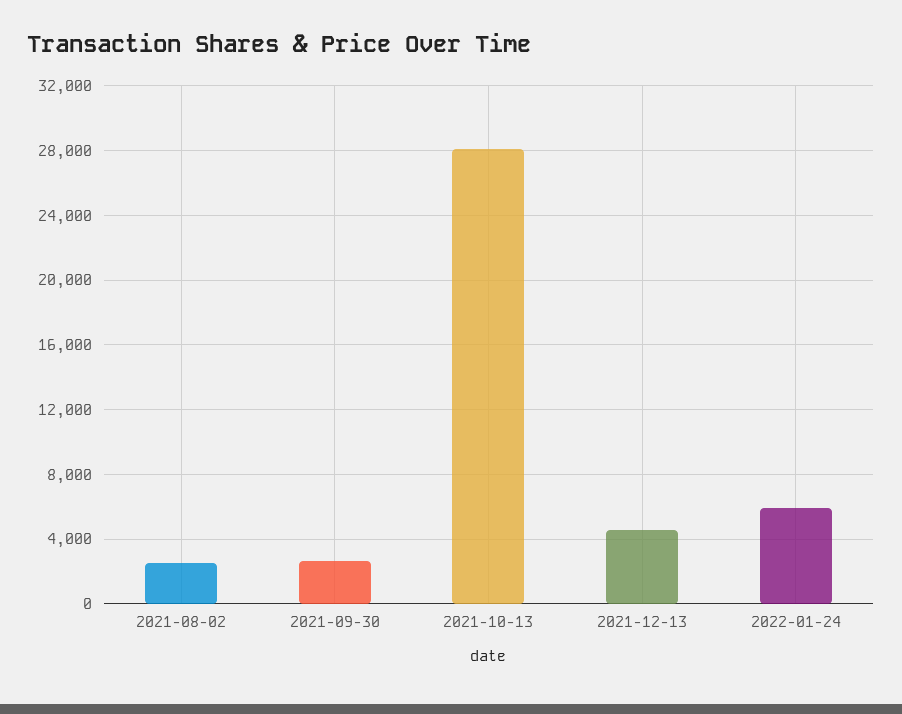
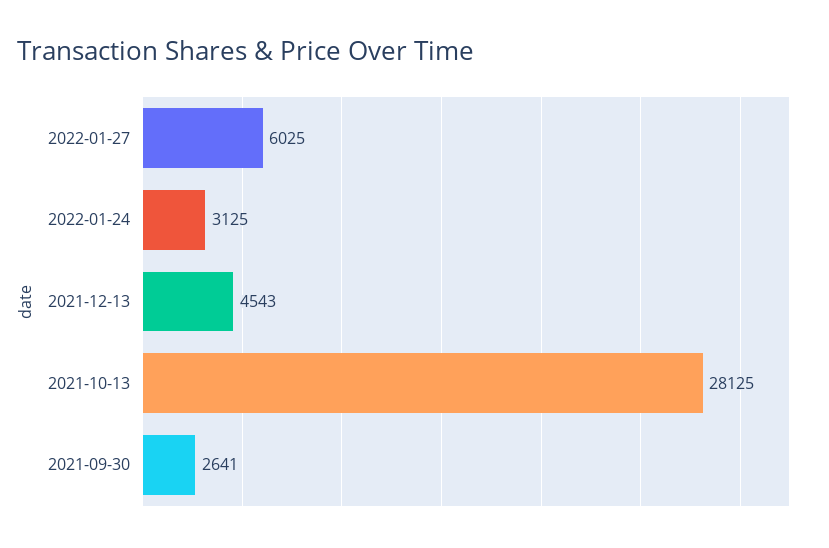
2021-08-02: 2500 -> none
2022-01-24: 6000 -> 3125
2022-01-27: none -> 6025

